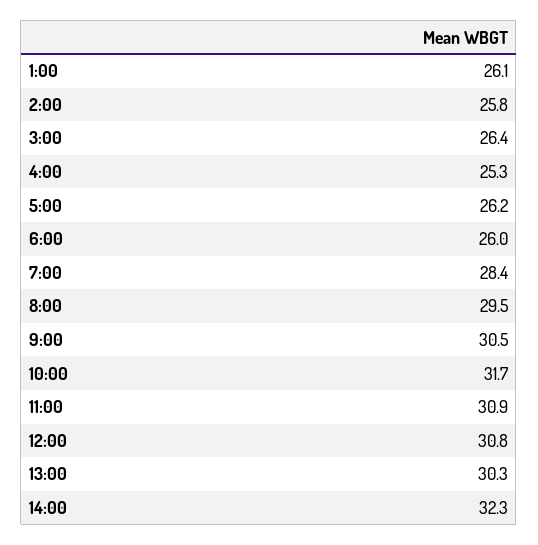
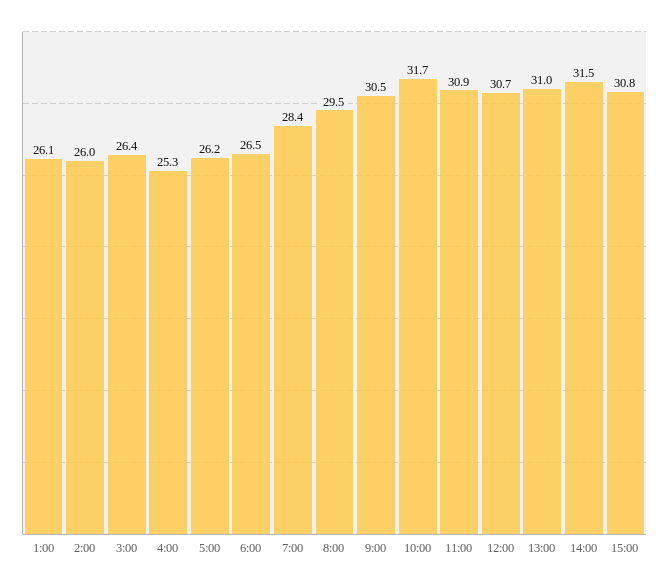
2:00: 25.8 -> 26
6:00: 26 -> 26.5
12:00: 30.8 -> 30.7
13:00: 30.3 -> 31
14:00: 32.3 -> 31.5
15:00: none -> 30.8

